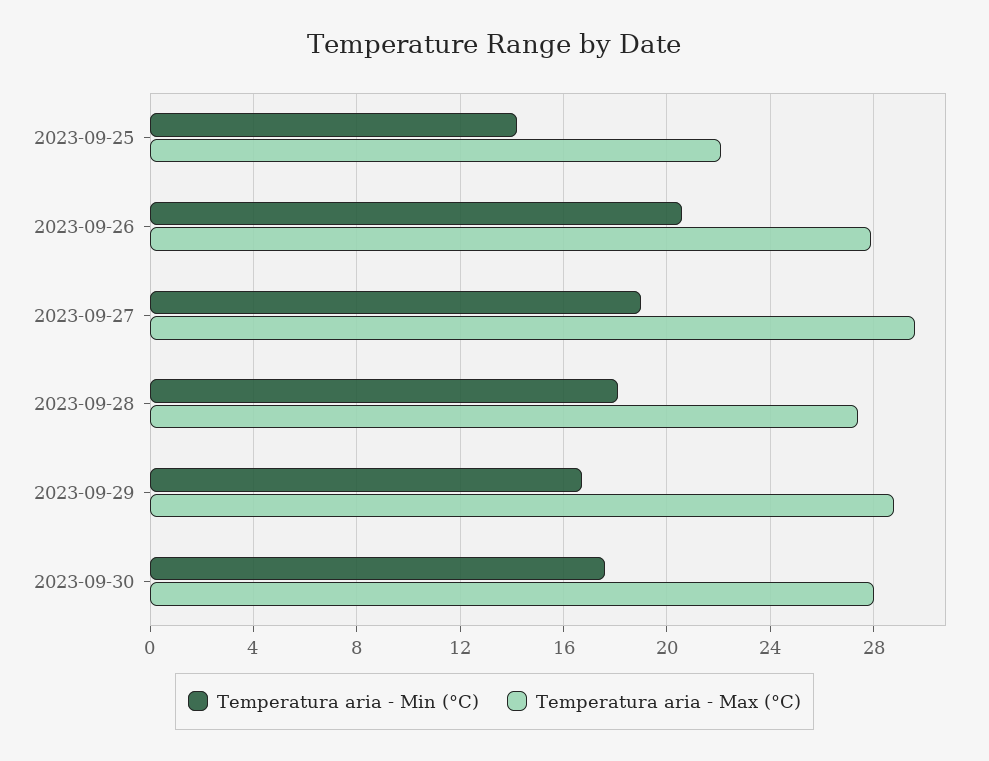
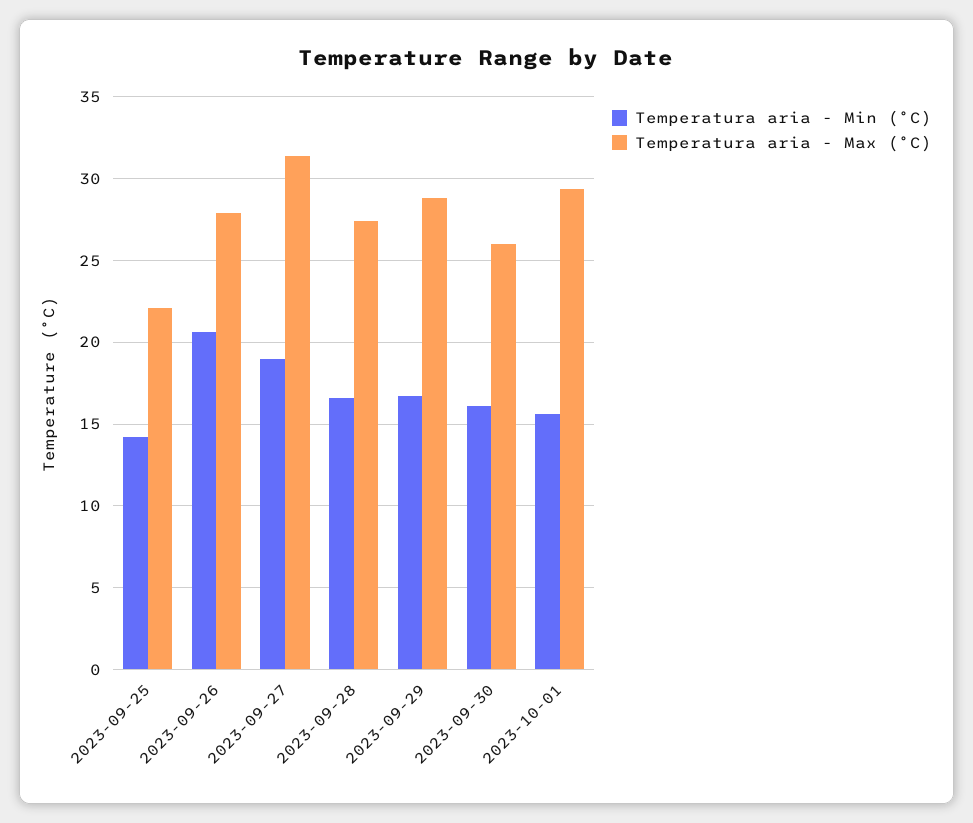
Temperatura aria - Max (°C), 2023-09-27: 29.5 -> 31.5
Temperatura aria - Min (°C), 2023-09-28: 18 -> 16.5
Temperatura aria - Min (°C), 2023-09-30: 17.5 -> 16
Temperatura aria - Max (°C), 2023-09-30: 28 -> 26
Temperatura aria - Min (°C), 2023-10-01: none -> 15.5
Temperatura aria - Max (°C), 2023-10-01: none -> 29.5

